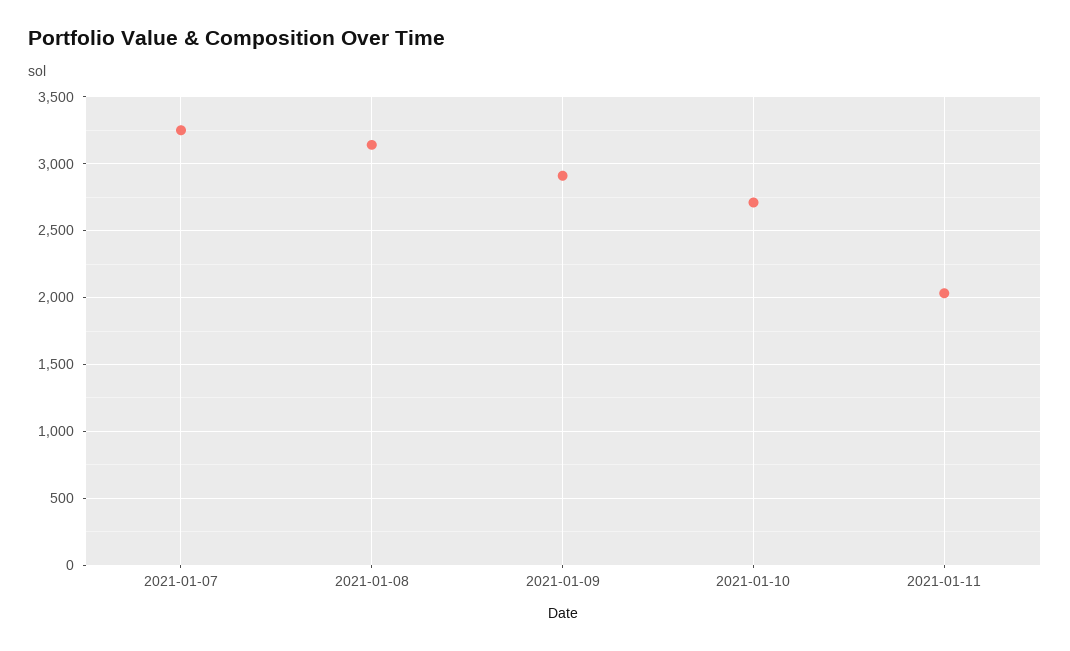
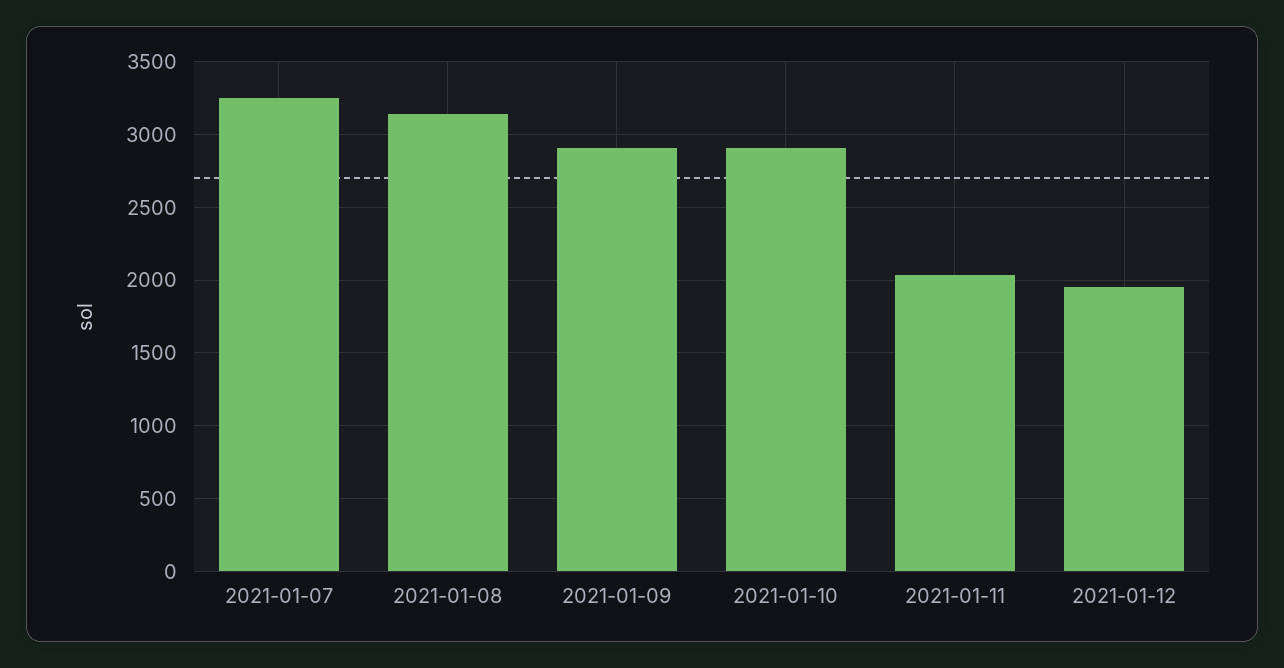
2021-01-10: 2700 -> 2900
2021-01-12: none -> 1950

